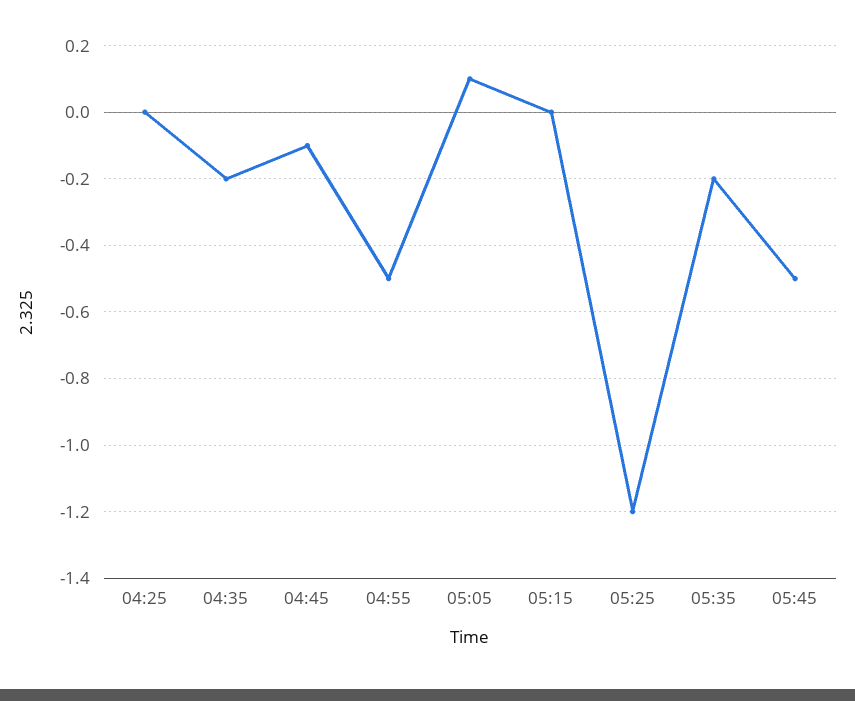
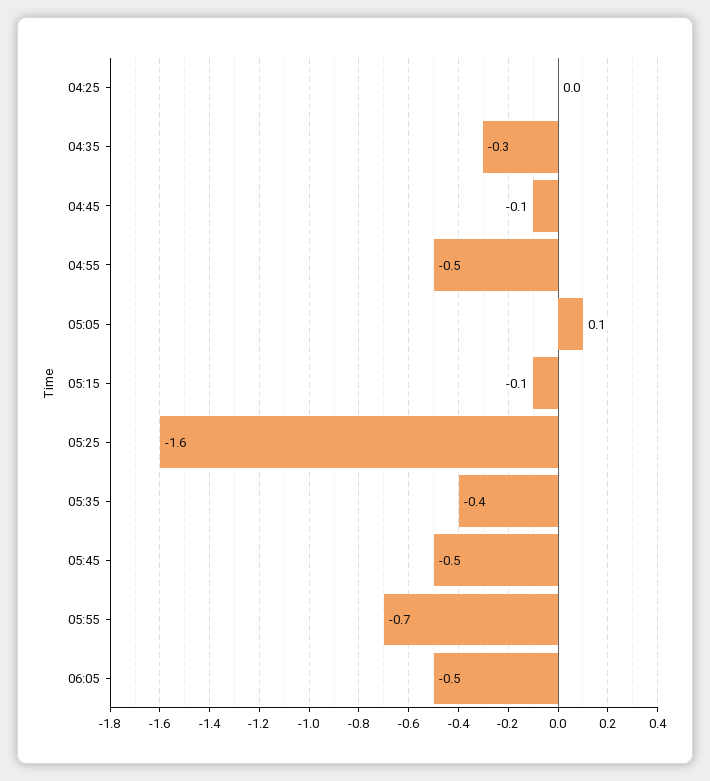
04:35: -0.2 -> -0.3
05:15: 0 -> -0.1
05:25: -1.2 -> -1.6
05:35: -0.2 -> -0.4
05:55: none -> -0.7
06:05: none -> -0.5

